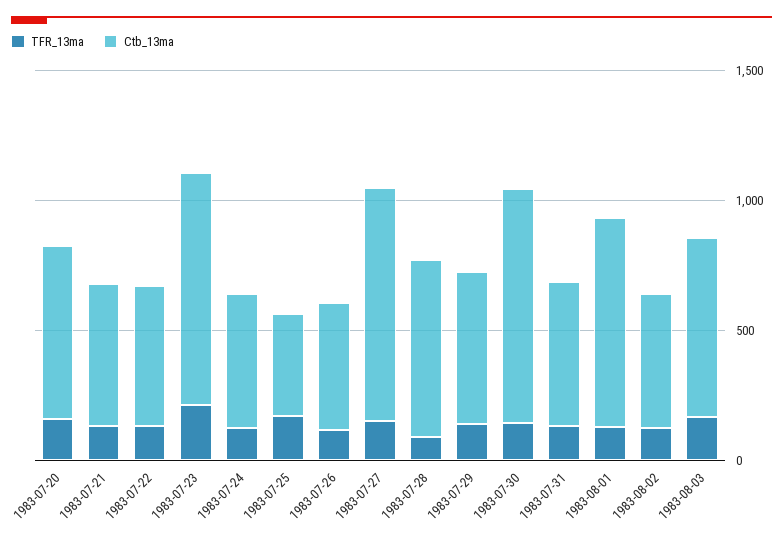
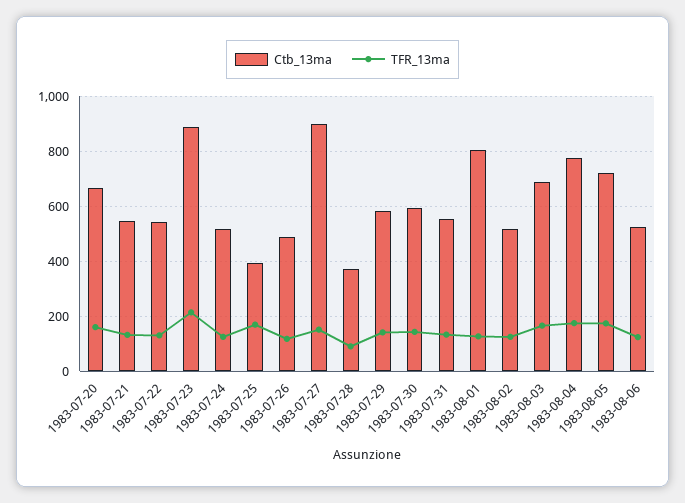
Ctb_13ma, 1983-07-28: 700 -> 375
Ctb_13ma, 1983-07-30: 900 -> 600
Ctb_13ma, 1983-08-04: none -> 775
TFR_13ma, 1983-08-04: none -> 175
Ctb_13ma, 1983-08-05: none -> 725
TFR_13ma, 1983-08-05: none -> 175
Ctb_13ma, 1983-08-06: none -> 525
TFR_13ma, 1983-08-06: none -> 125

